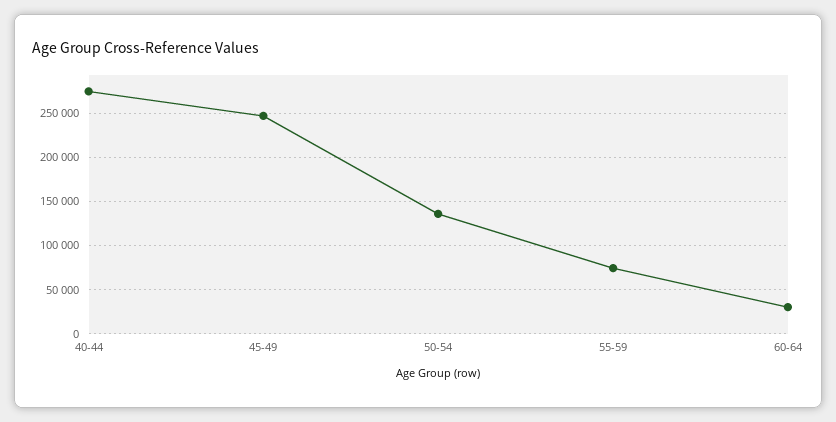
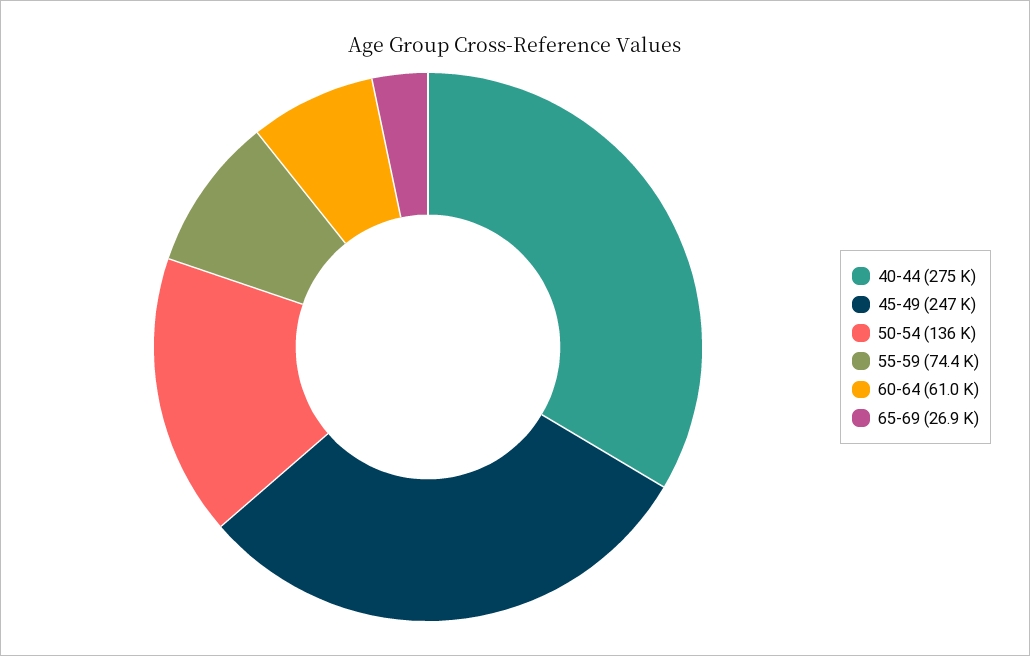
60-64: 30000 -> 61000
65-69: none -> 26900

